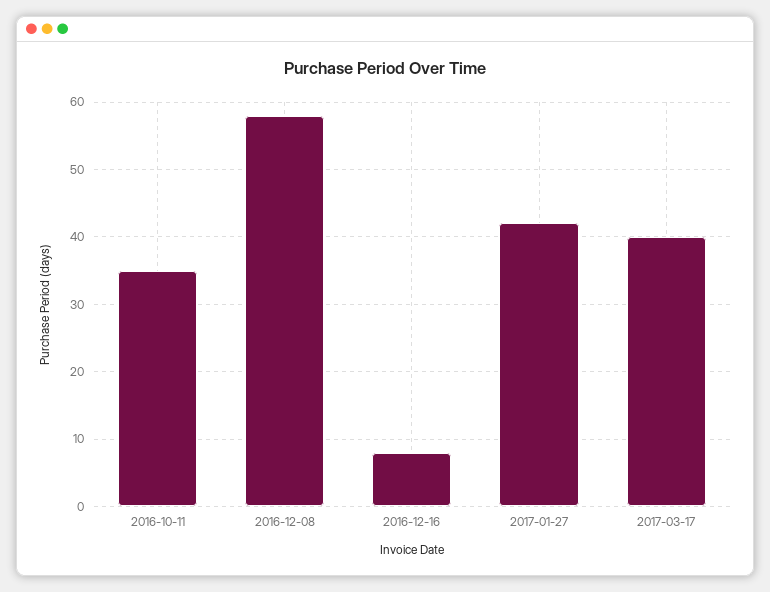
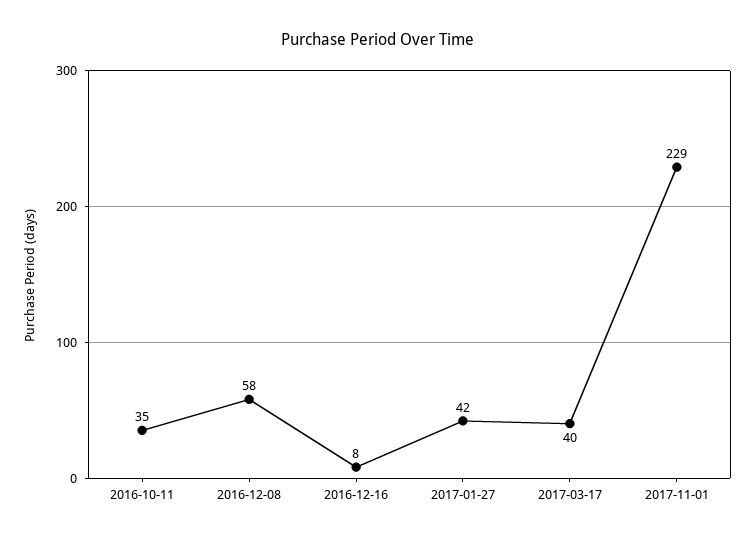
2017-11-01: none -> 229

